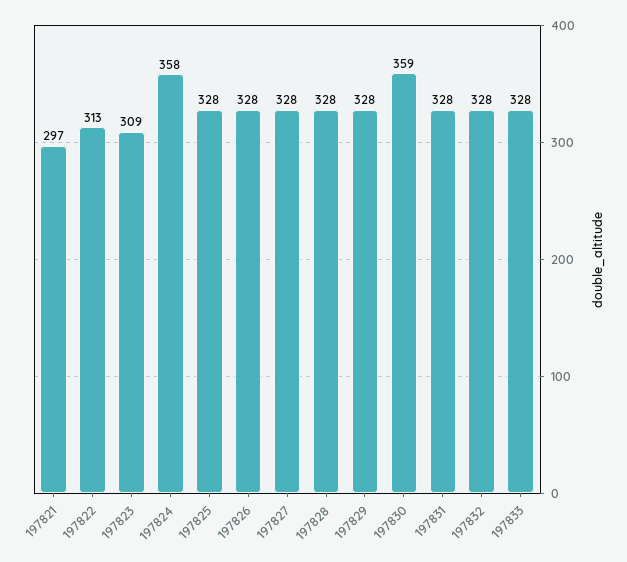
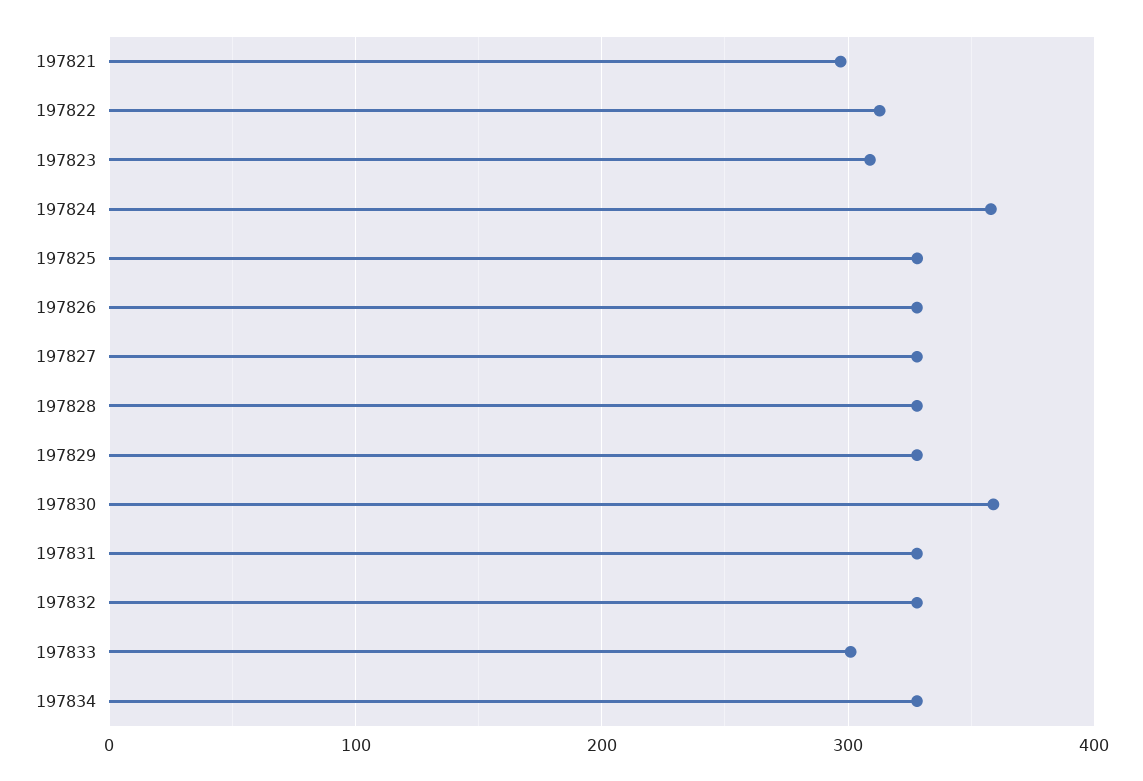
197833: 328 -> 300
197834: none -> 330

